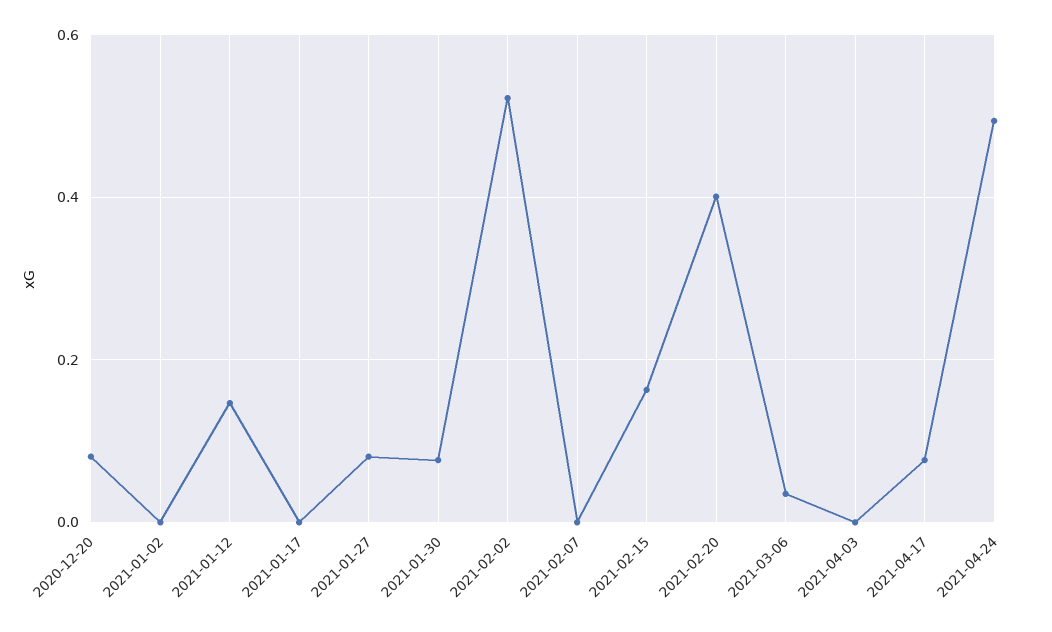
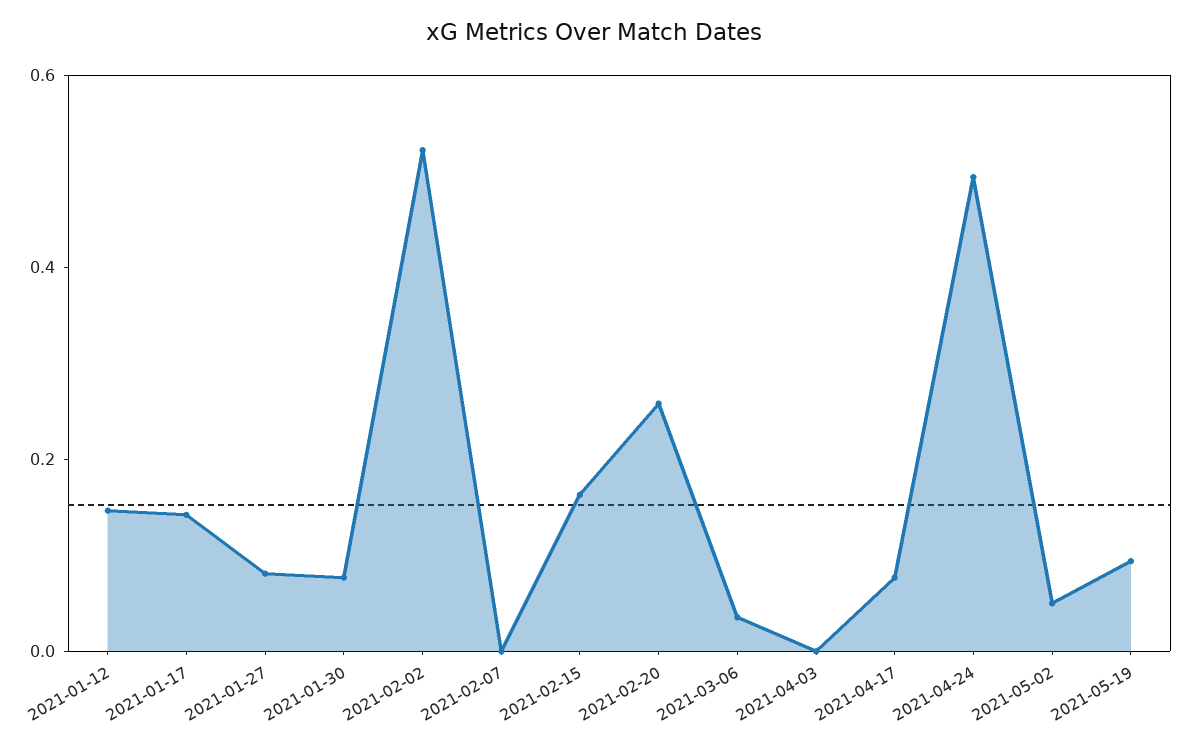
2020-12-20: 0.08 -> none
2021-01-02: 0 -> none
2021-01-17: 0 -> 0.15
2021-02-20: 0.4 -> 0.25
2021-05-02: none -> 0.05
2021-05-19: none -> 0.1

